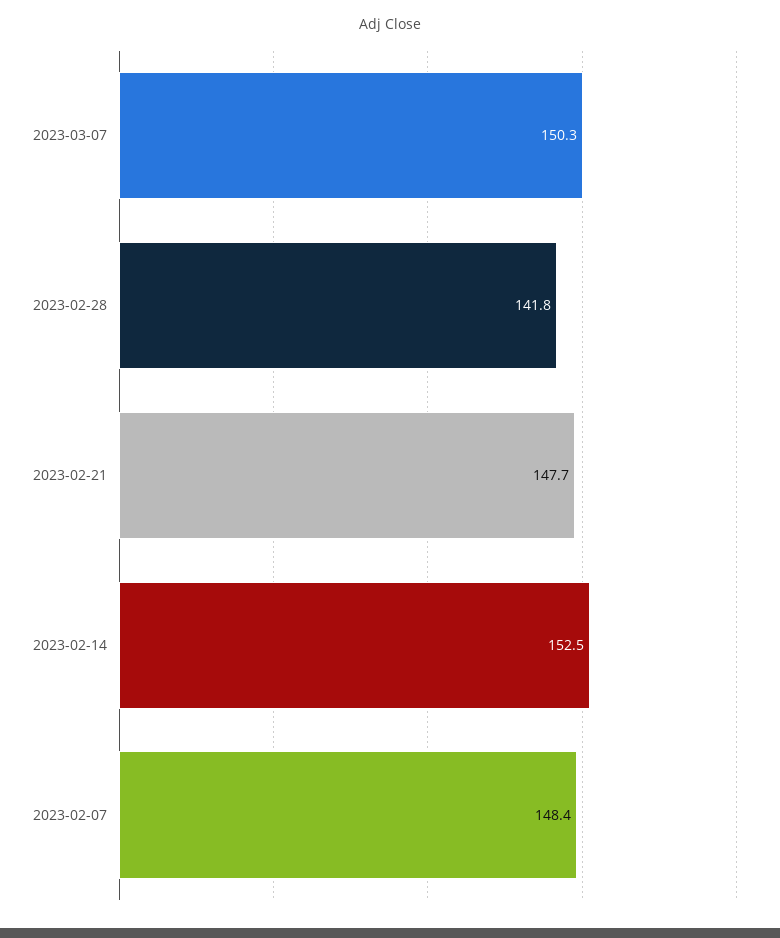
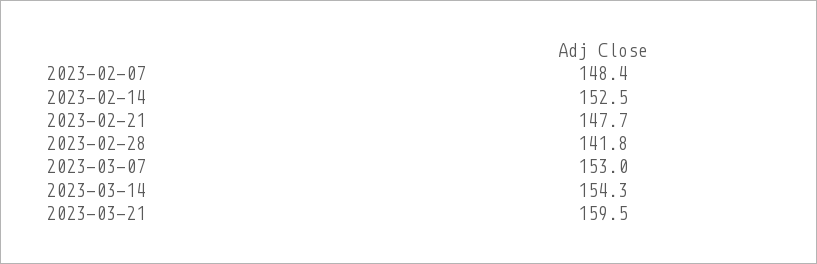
2023-03-07: 150.3 -> 153
2023-03-14: none -> 154.3
2023-03-21: none -> 159.5

